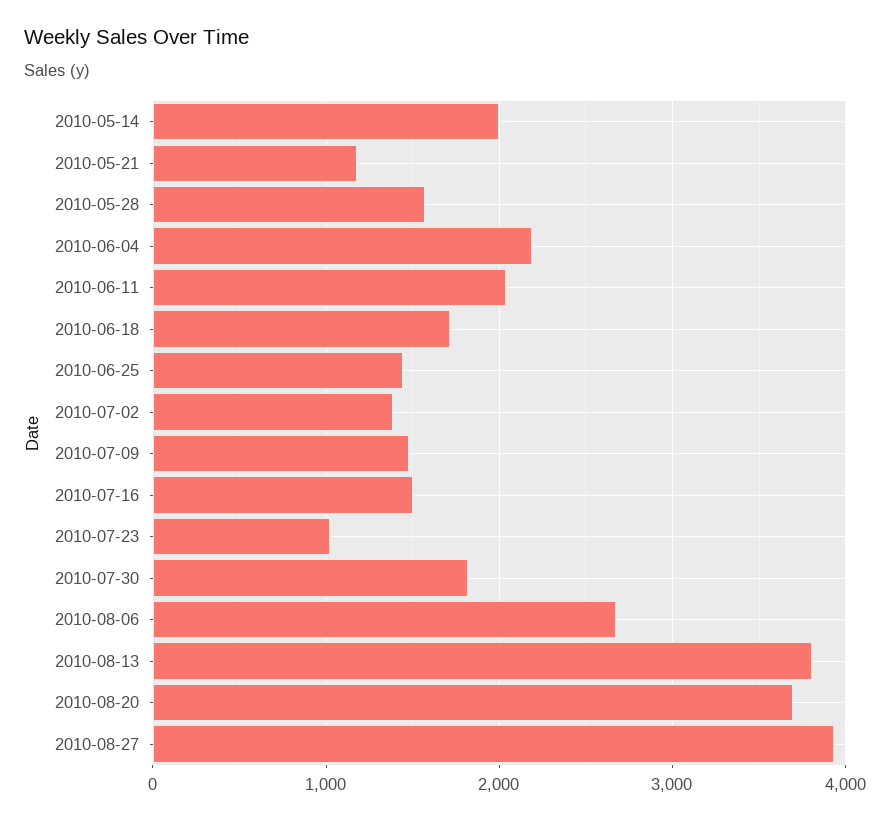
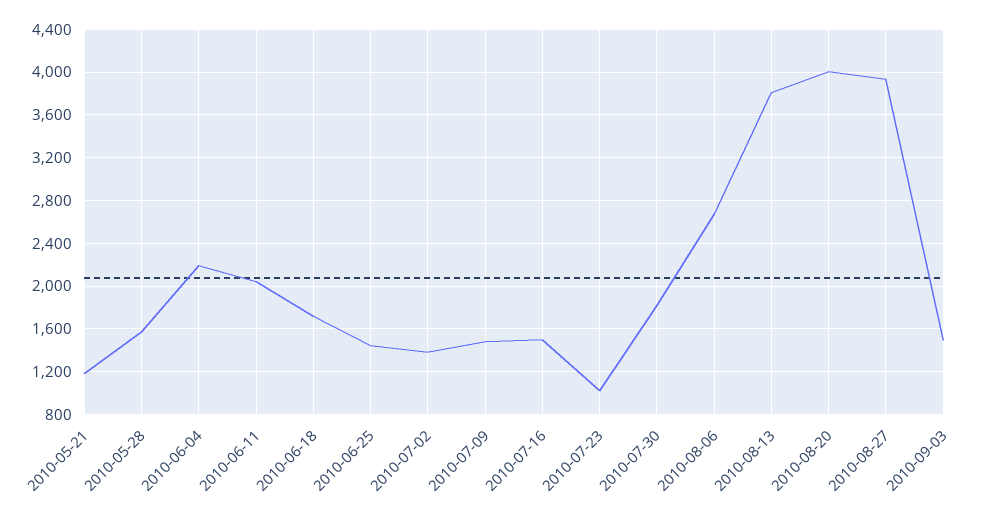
2010-05-14: 2000 -> none
2010-08-20: 3700 -> 4000
2010-09-03: none -> 1500

